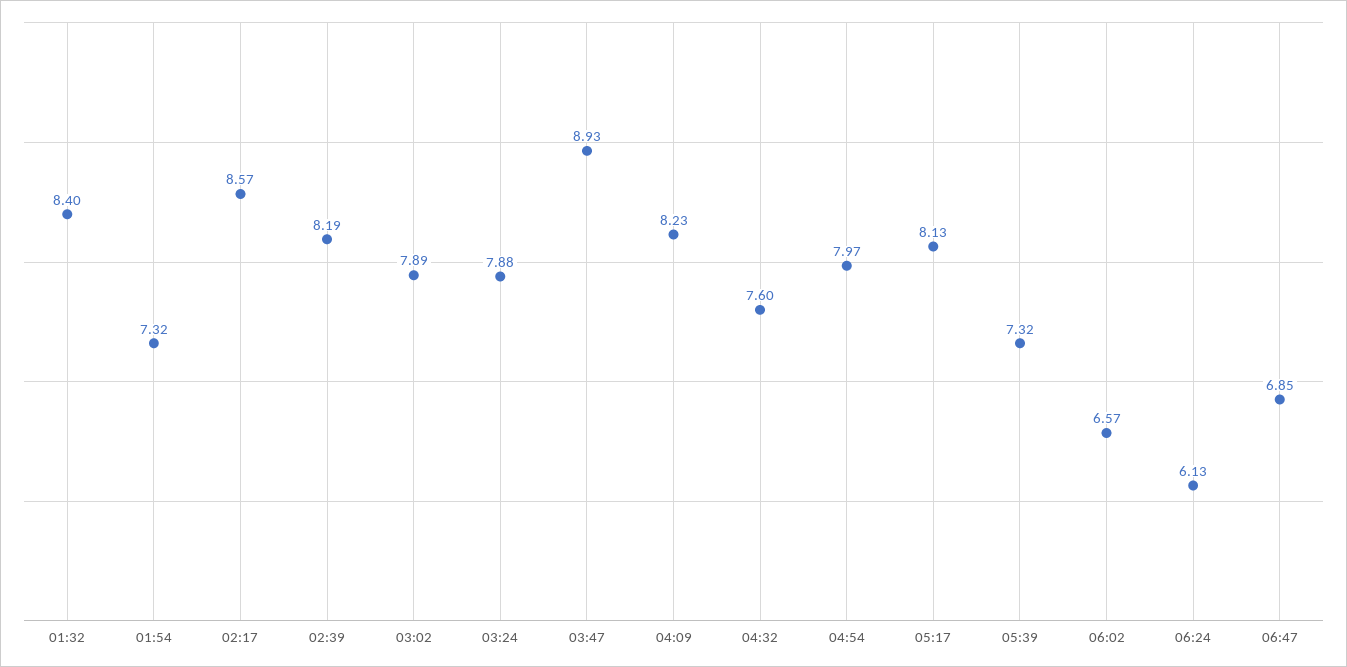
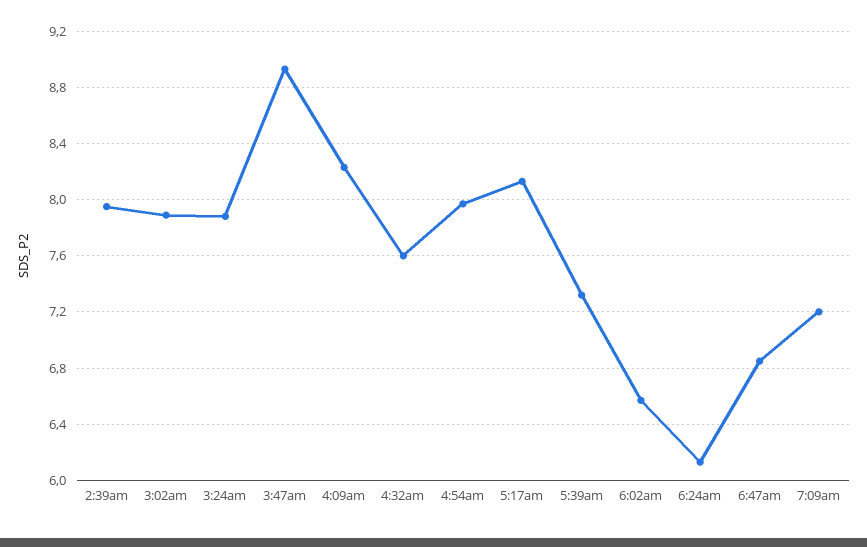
01:32: 8.4 -> none
01:54: 7.32 -> none
02:17: 8.57 -> none
02:39: 8.19 -> 7.95
7:09am: none -> 7.2

